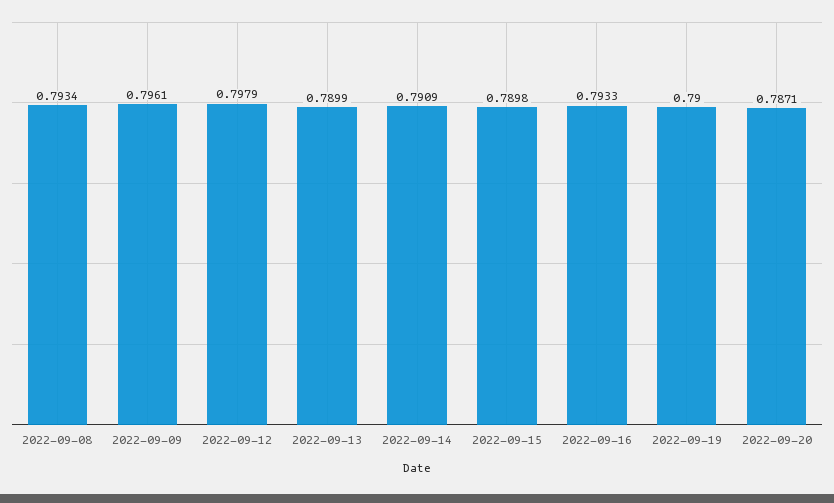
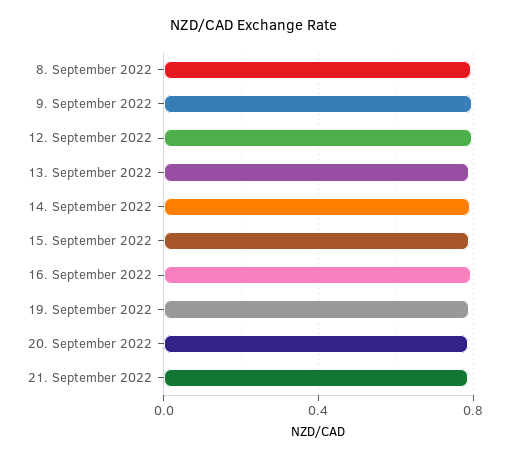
21. September 2022: none -> 0.8

